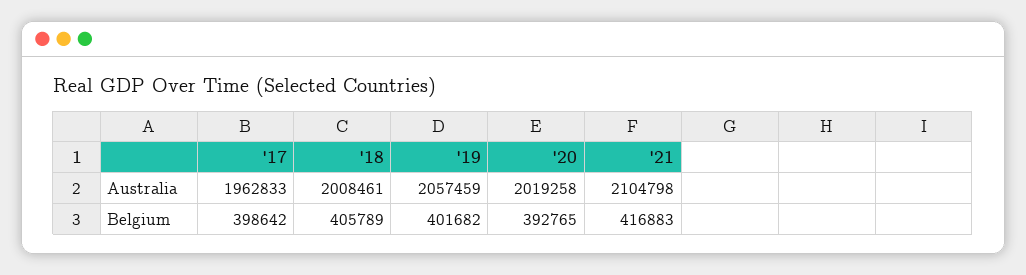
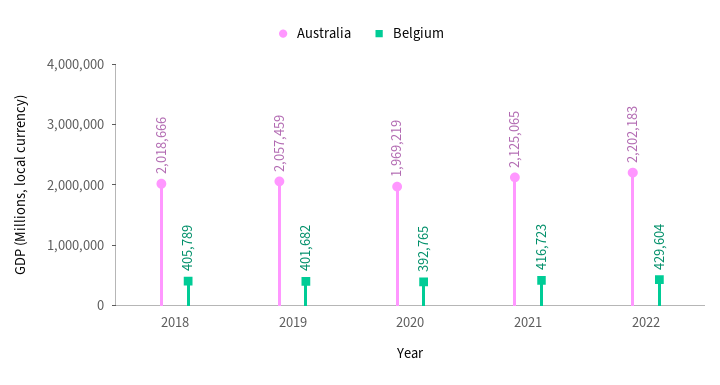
Australia, '17: 1962833 -> none
Australia, '18: 2008461 -> 2018666
Australia, '20: 2019258 -> 1969219
Australia, '21: 2104798 -> 2125065
Belgium, '17: 398642 -> none
Belgium, '21: 416883 -> 416723
Australia, 2022: none -> 2202183
Belgium, 2022: none -> 429604

